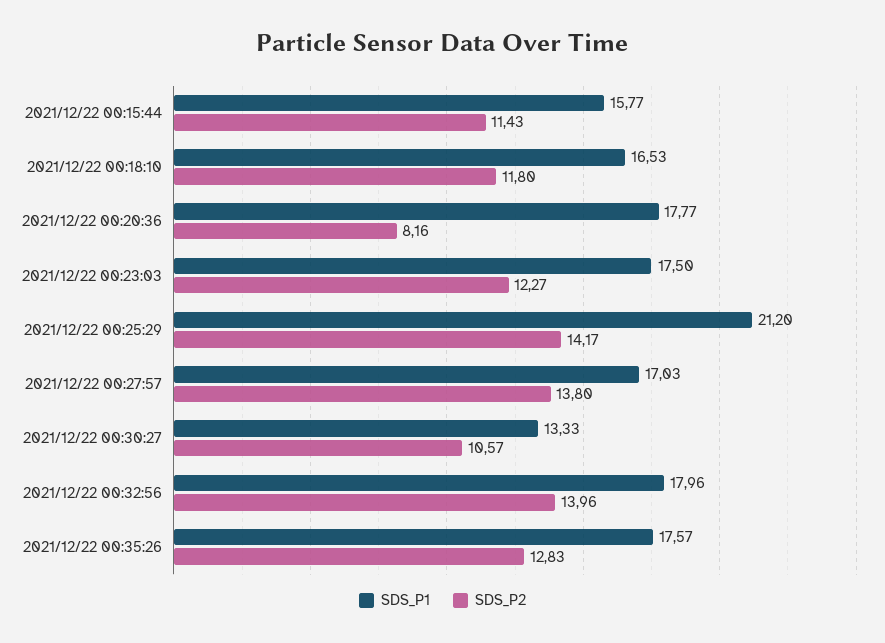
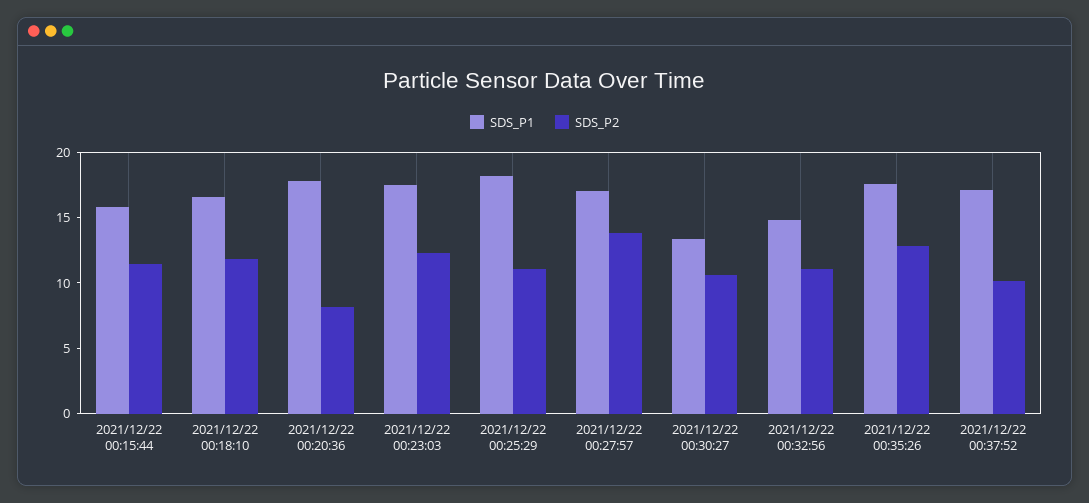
SDS_P1, 2021/12/22 00:25:29: 21.2 -> 18
SDS_P2, 2021/12/22 00:25:29: 14.17 -> 11
SDS_P1, 2021/12/22 00:32:56: 17.96 -> 15
SDS_P2, 2021/12/22 00:32:56: 13.96 -> 11
SDS_P1, 2021/12/22 00:37:52: none -> 17
SDS_P2, 2021/12/22 00:37:52: none -> 10

